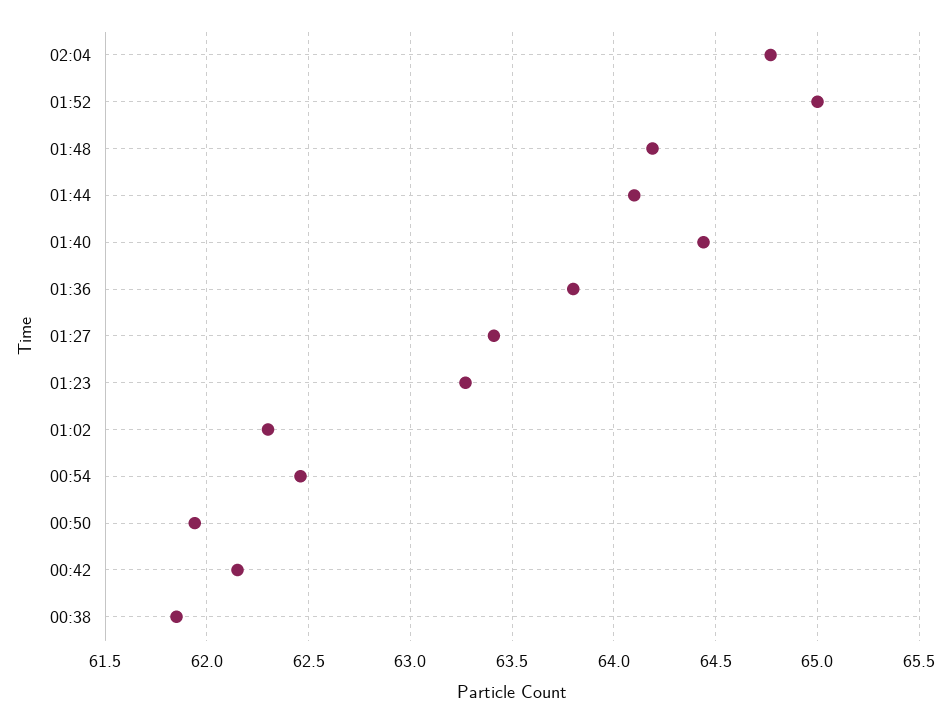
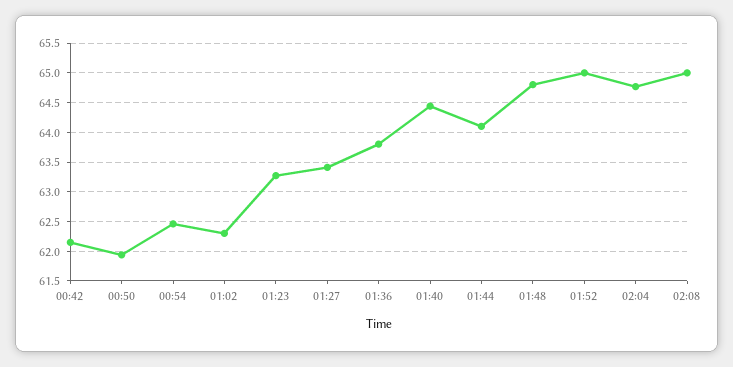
01:48: 64.2 -> 64.75
00:38: 61.85 -> none
02:08: none -> 65

